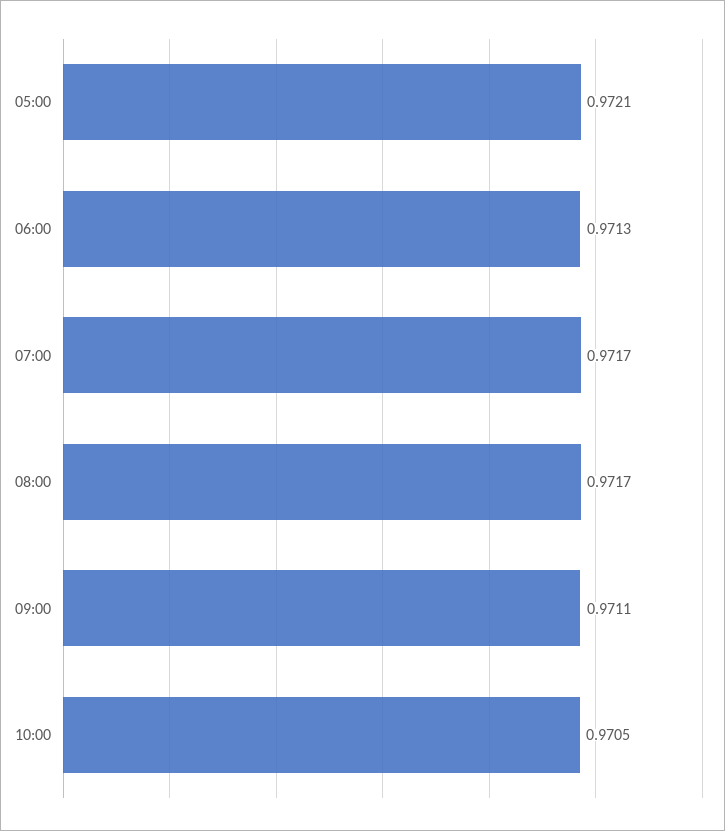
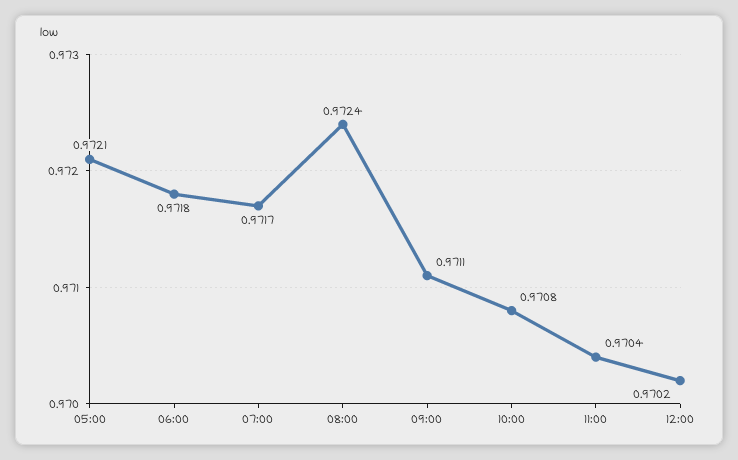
06:00: 0.9713 -> 0.9718
08:00: 0.9717 -> 0.9724
10:00: 0.9705 -> 0.9708
11:00: none -> 0.9704
12:00: none -> 0.9702

